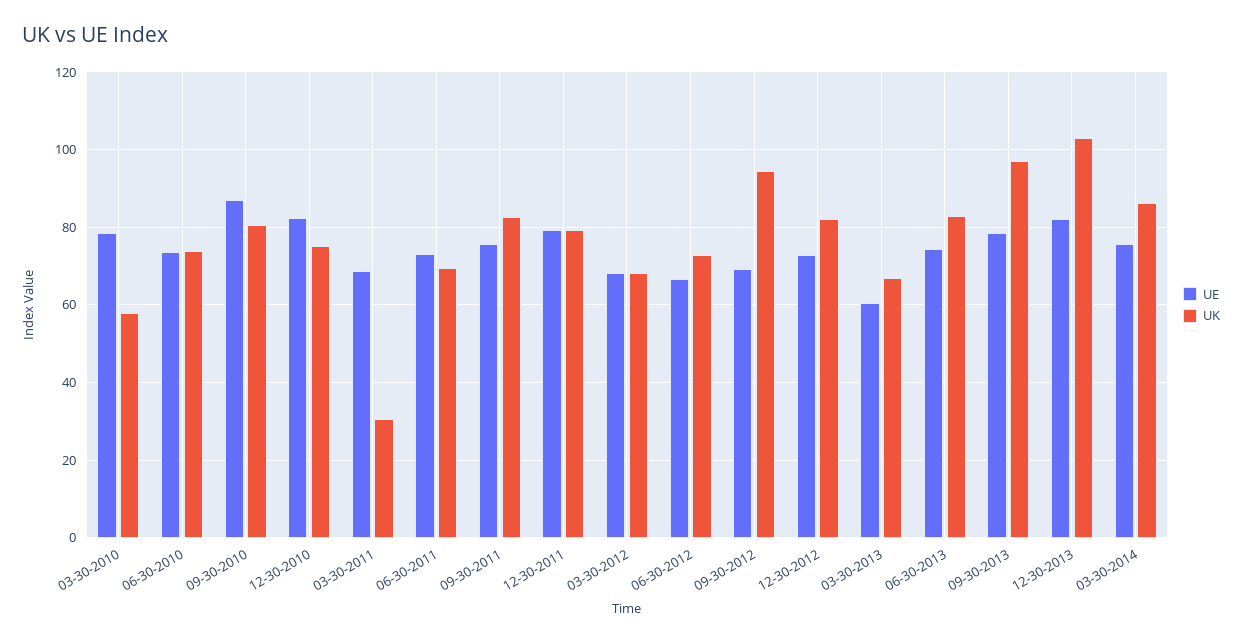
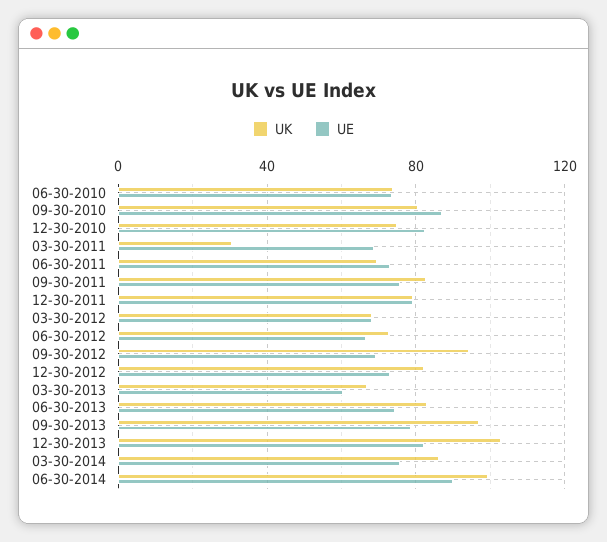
UE, 03-30-2010: 78 -> none
UK, 03-30-2010: 58 -> none
UK, 06-30-2014: none -> 100
UE, 06-30-2014: none -> 90

